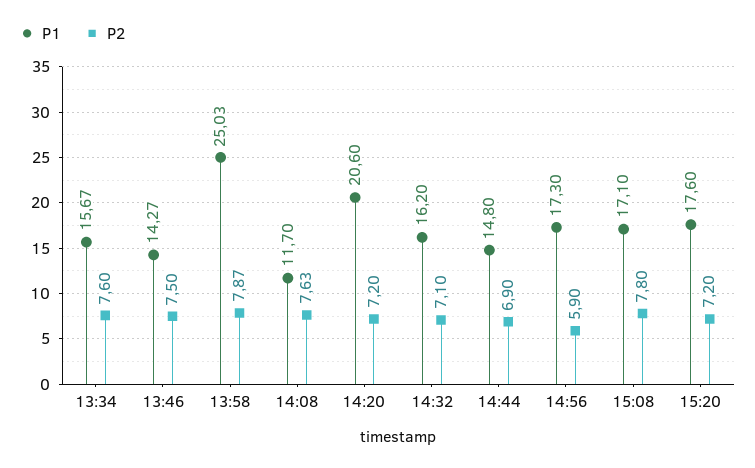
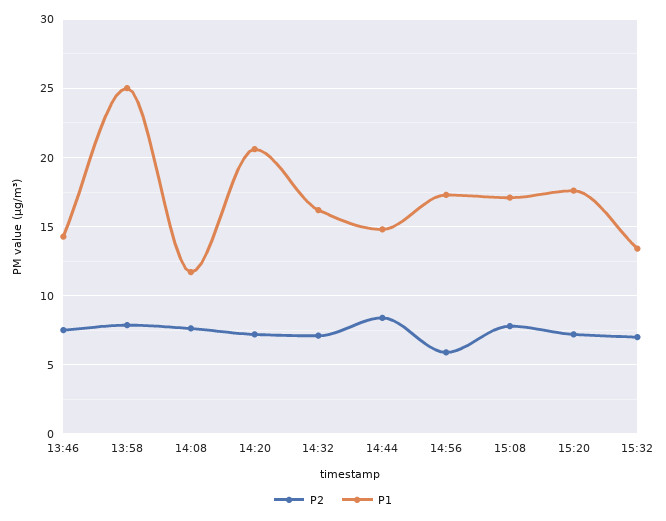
P1, 13:34: 15.67 -> none
P2, 13:34: 7.6 -> none
P2, 14:44: 6.9 -> 8.5
P2, 15:32: none -> 7
P1, 15:32: none -> 13.5

